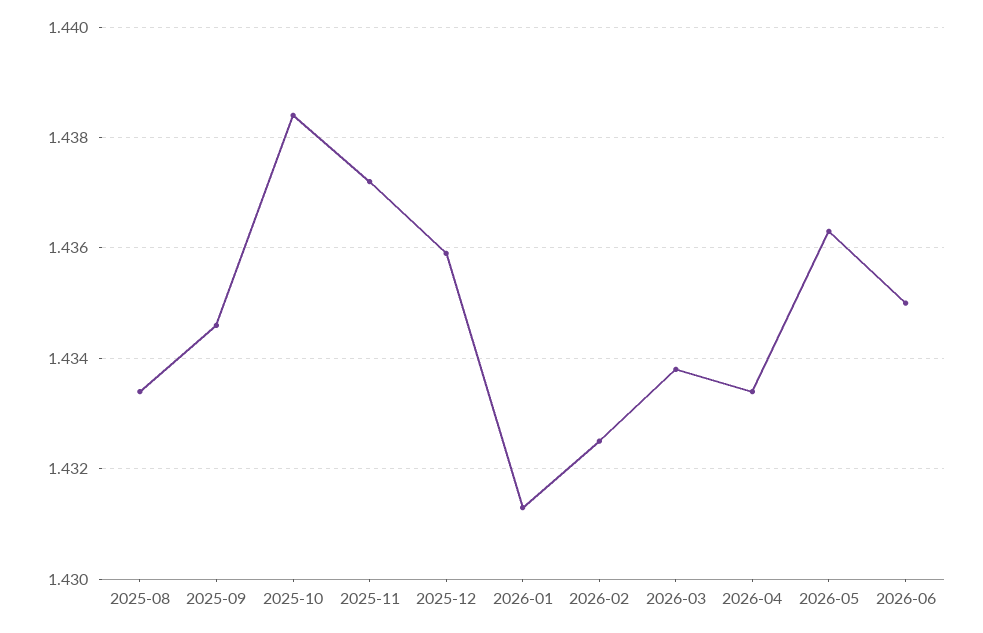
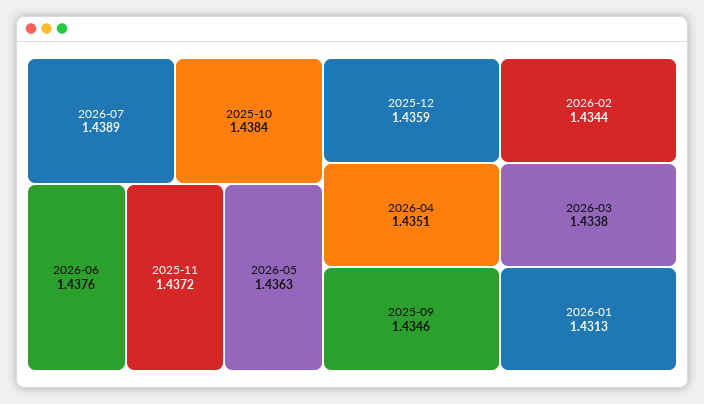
2025-08: 1.4335 -> none
2026-02: 1.4325 -> 1.4344
2026-04: 1.4335 -> 1.4351
2026-06: 1.435 -> 1.4376
2026-07: none -> 1.4389

